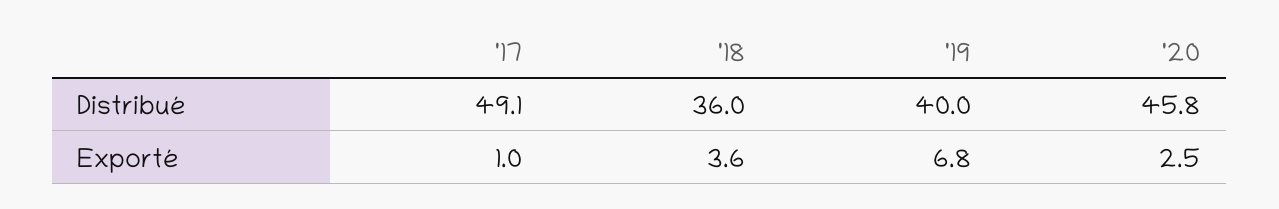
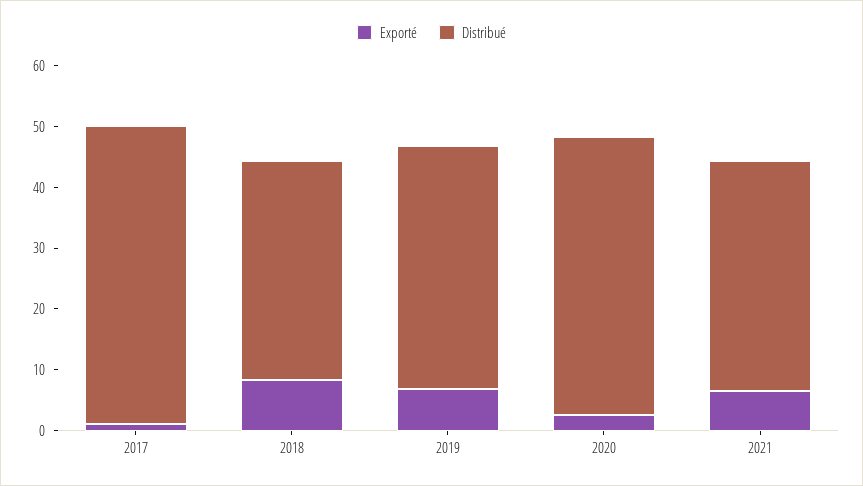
Exporté, '18: 3.6 -> 8
Exporté, 2021: none -> 6
Distribué, 2021: none -> 38

